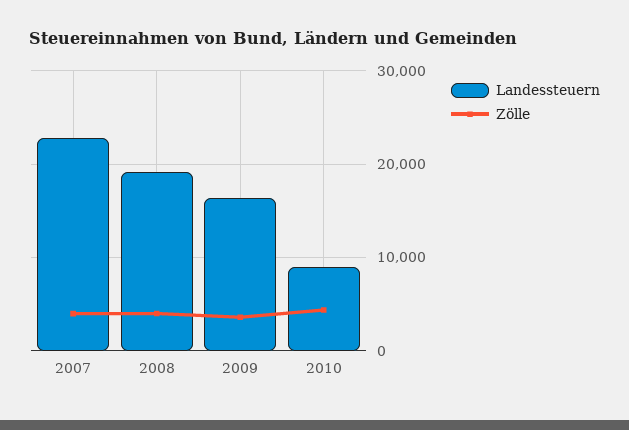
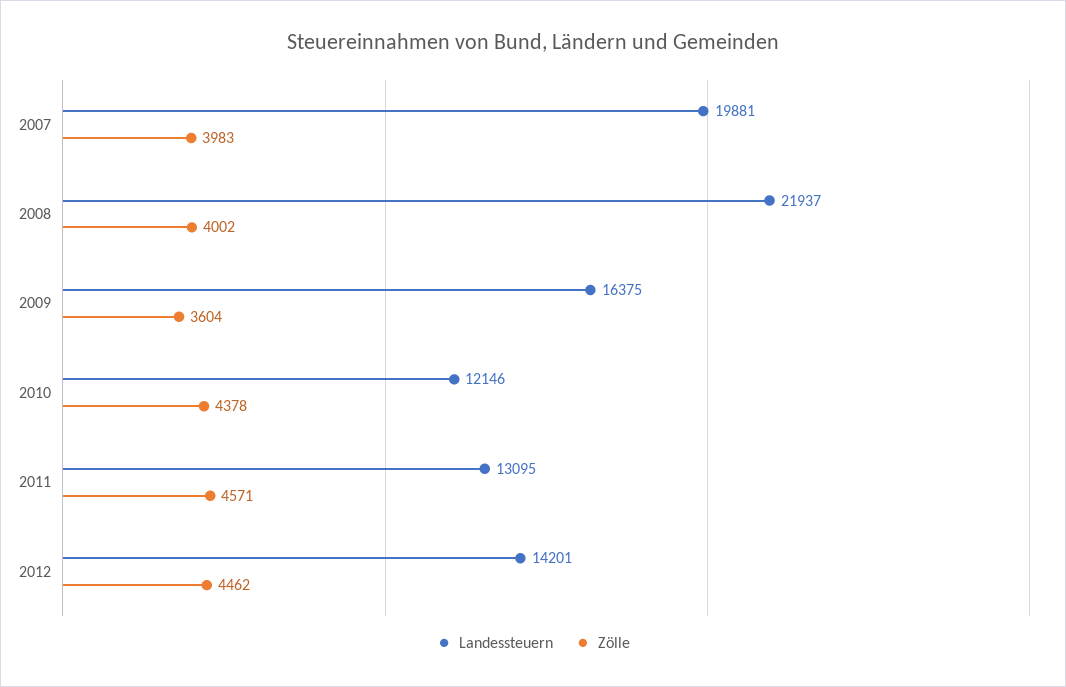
Landessteuern, 2007: 23000 -> 19881
Landessteuern, 2008: 19000 -> 21937
Landessteuern, 2010: 9000 -> 12146
Landessteuern, 2011: none -> 13095
Zölle, 2011: none -> 4571
Landessteuern, 2012: none -> 14201
Zölle, 2012: none -> 4462

